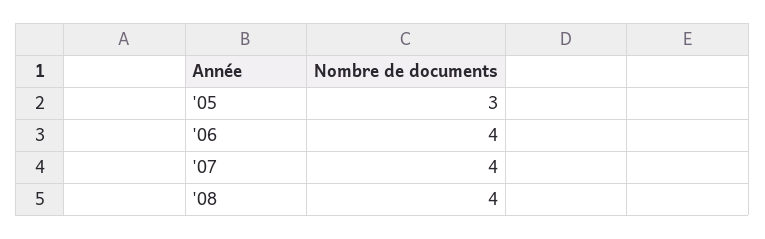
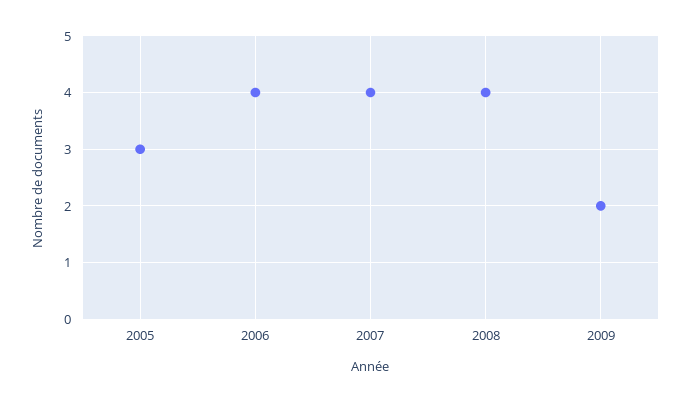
2009: none -> 2

